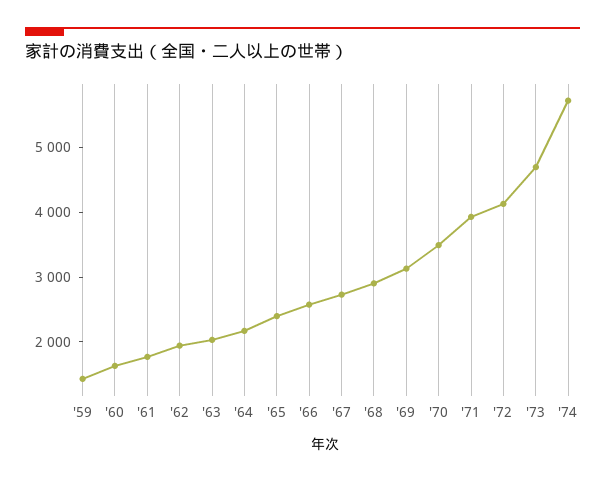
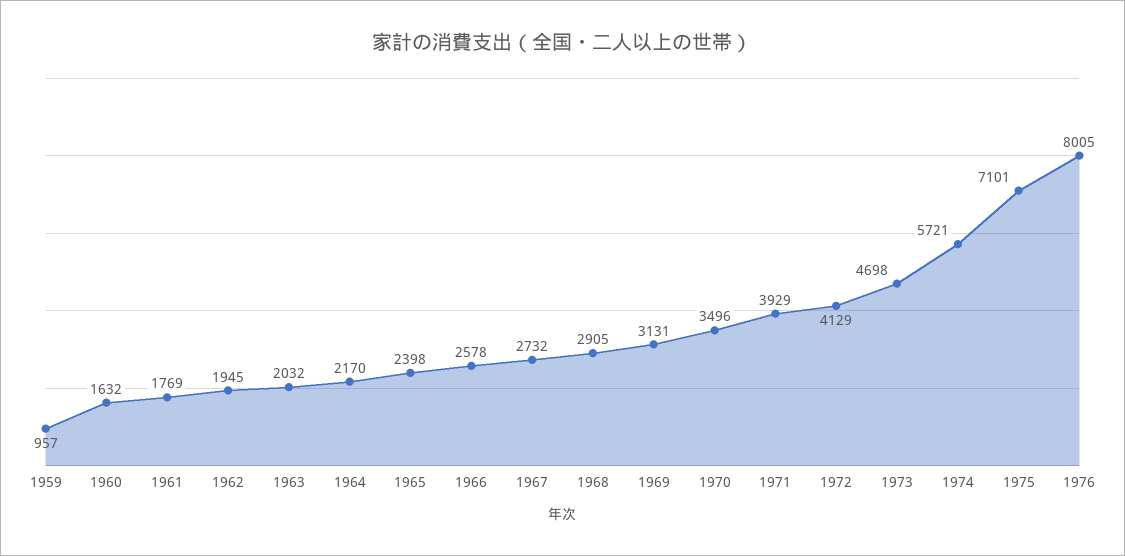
'59: 1400 -> 957
1975: none -> 7101
1976: none -> 8005

